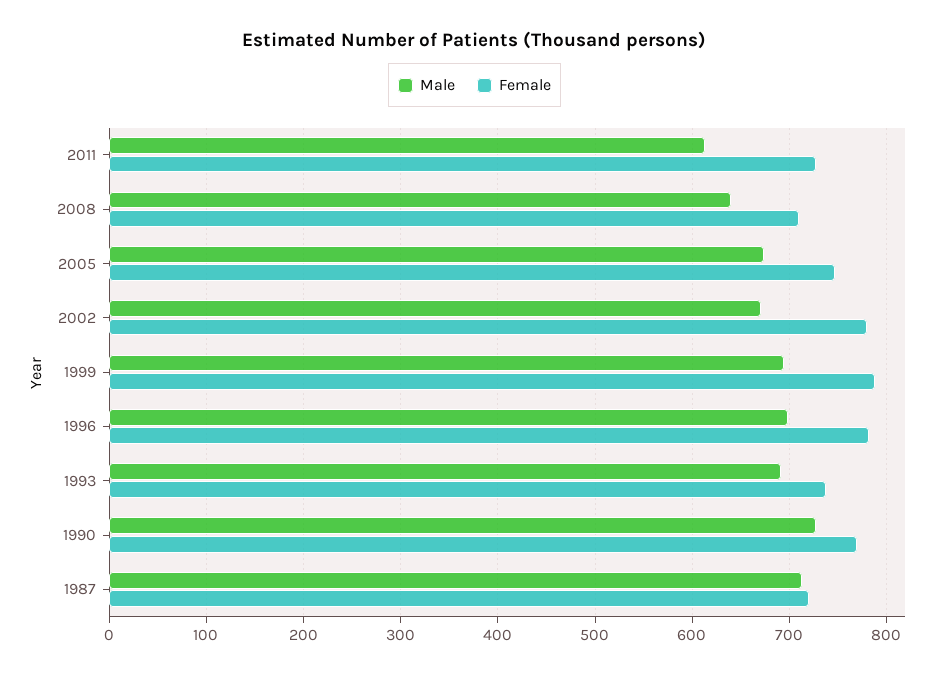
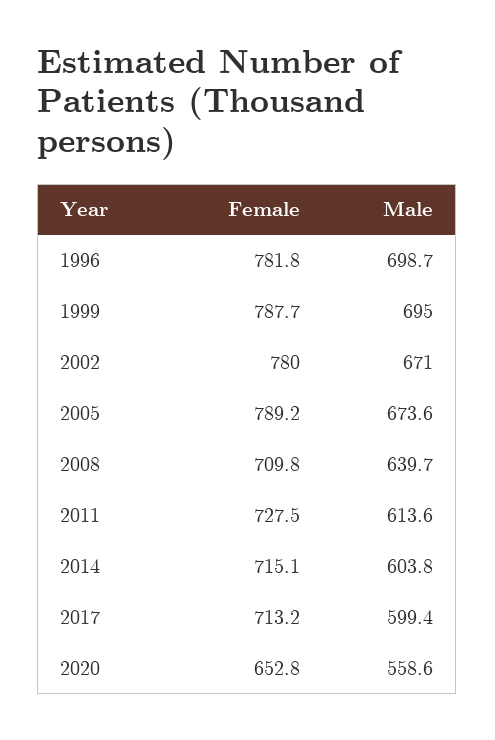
Female, 2005: 750 -> 789.2
Male, 1993: 690 -> none
Female, 1993: 740 -> none
Male, 1990: 730 -> none
Female, 1990: 770 -> none
Male, 1987: 710 -> none
Female, 1987: 720 -> none
Female, 2014: none -> 715.1
Male, 2014: none -> 603.8
Female, 2017: none -> 713.2
Male, 2017: none -> 599.4
Female, 2020: none -> 652.8
Male, 2020: none -> 558.6

